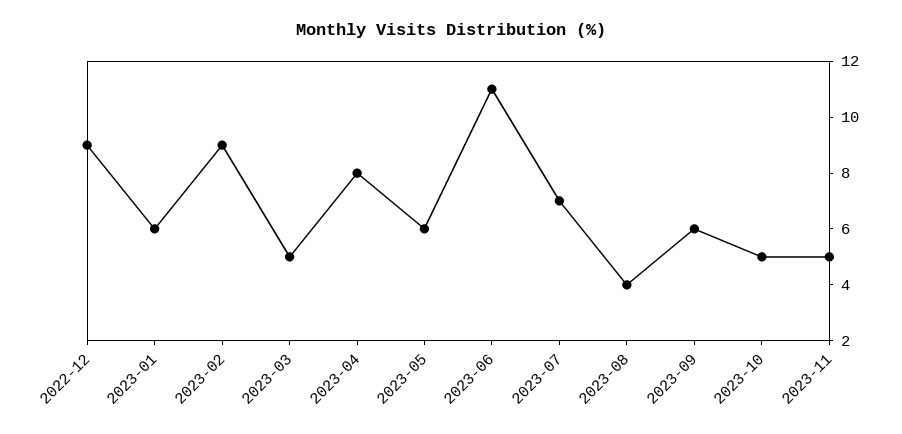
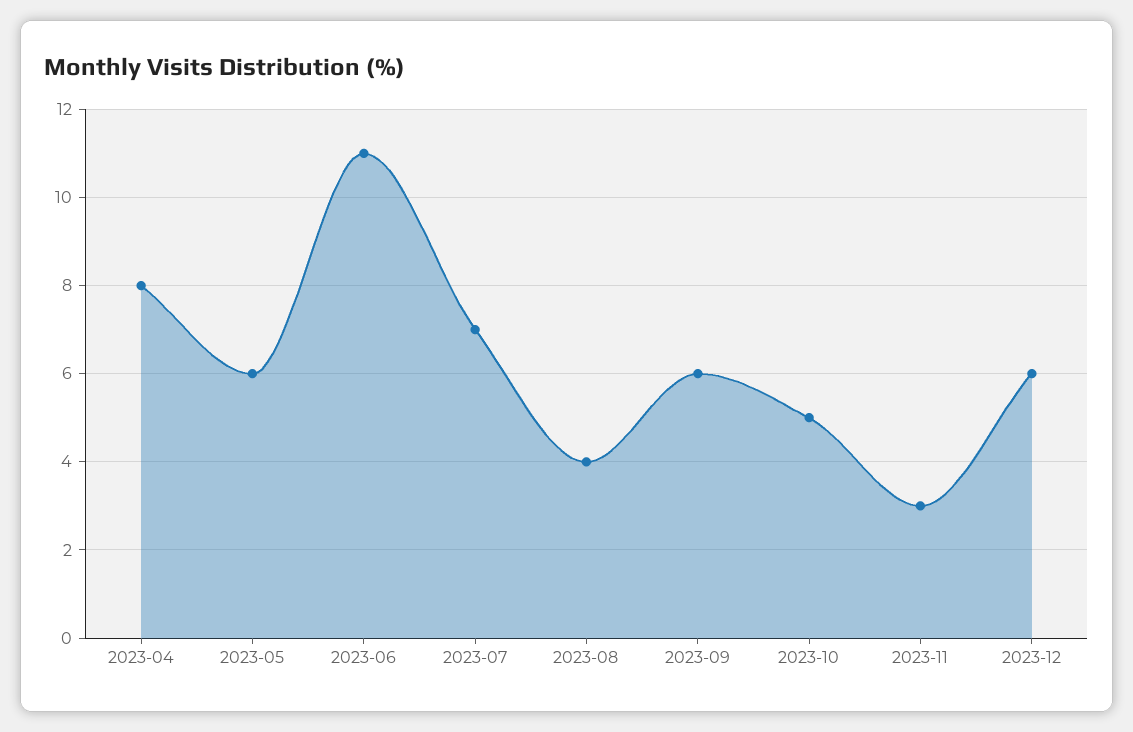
2022-12: 9 -> none
2023-01: 6 -> none
2023-02: 9 -> none
2023-03: 5 -> none
2023-11: 5 -> 3
2023-12: none -> 6

